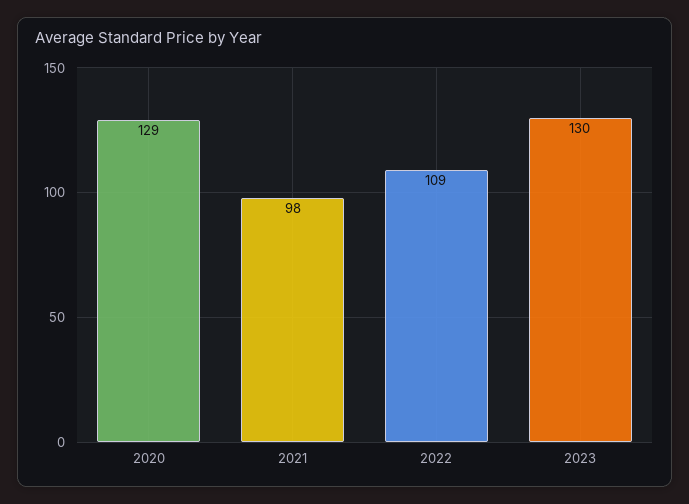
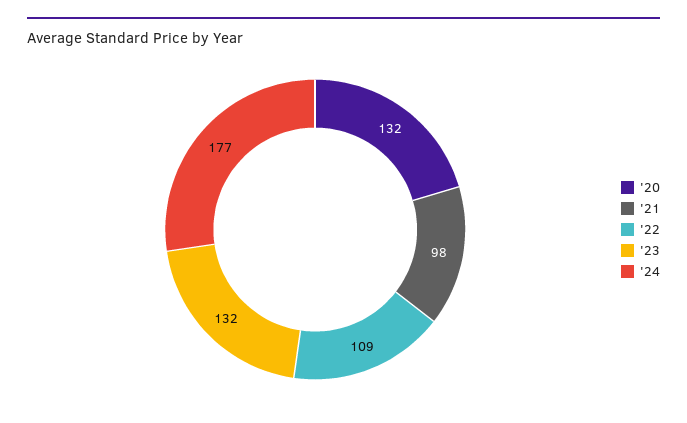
2020: 129 -> 132
2023: 130 -> 132
'24: none -> 177

